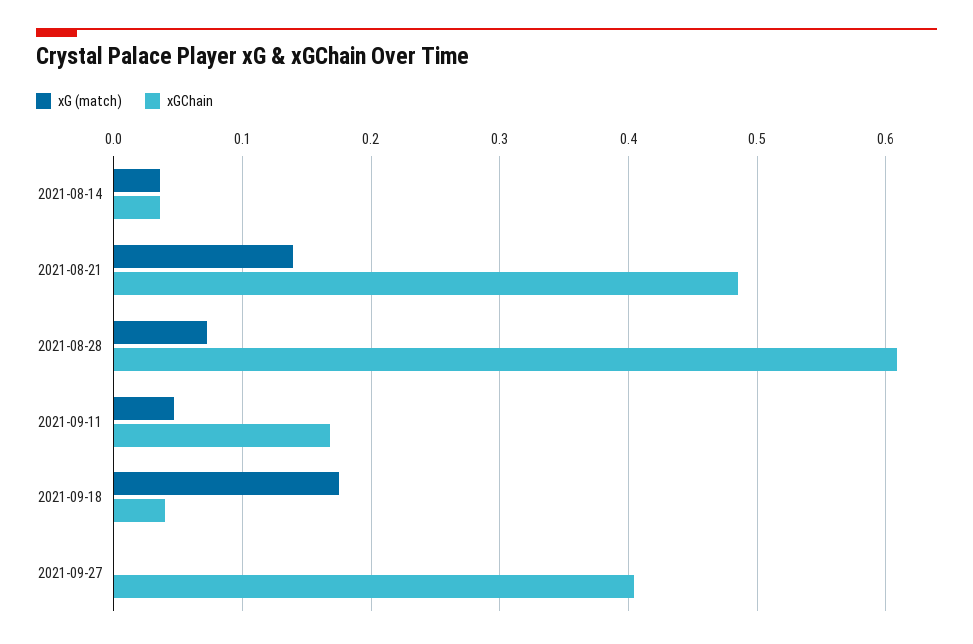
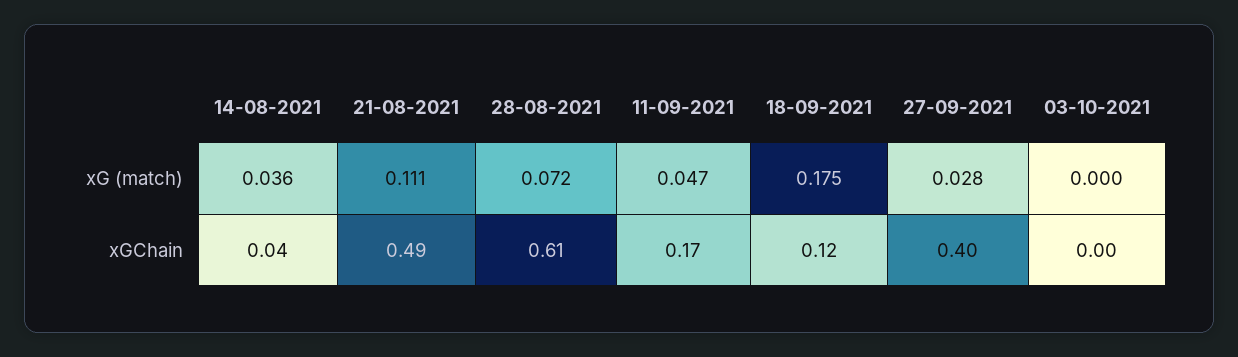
xG (match), 2021-08-21: 0.14 -> 0.111
xGChain, 2021-09-18: 0.04 -> 0.12
xG (match), 2021-09-27: 0 -> 0.028
xG (match), 03-10-2021: none -> 0
xGChain, 03-10-2021: none -> 0

